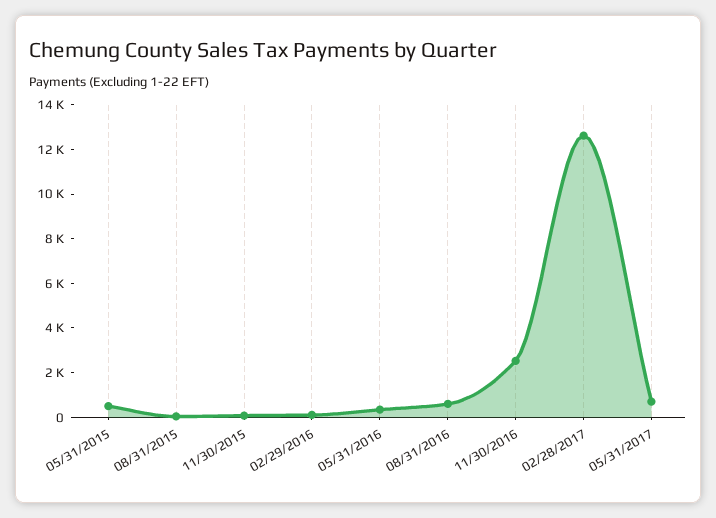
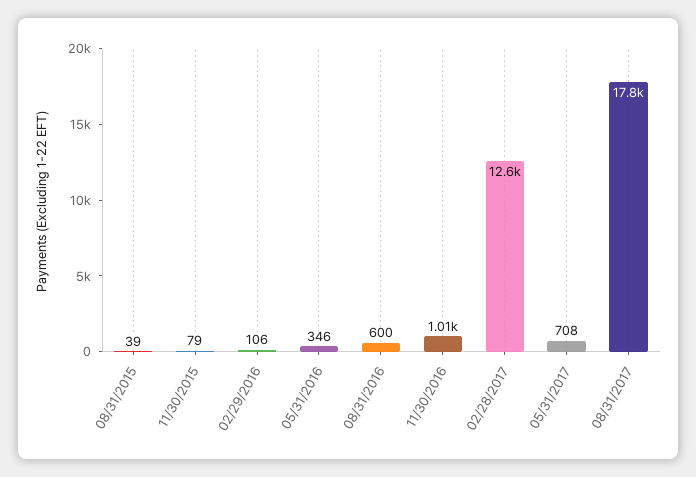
05/31/2015: 500 -> none
11/30/2016: 2500 -> 1010
08/31/2017: none -> 17800

